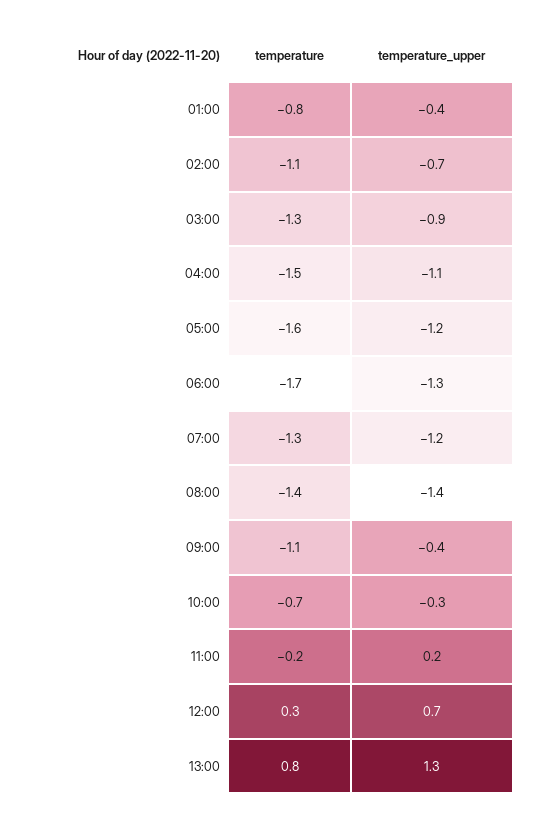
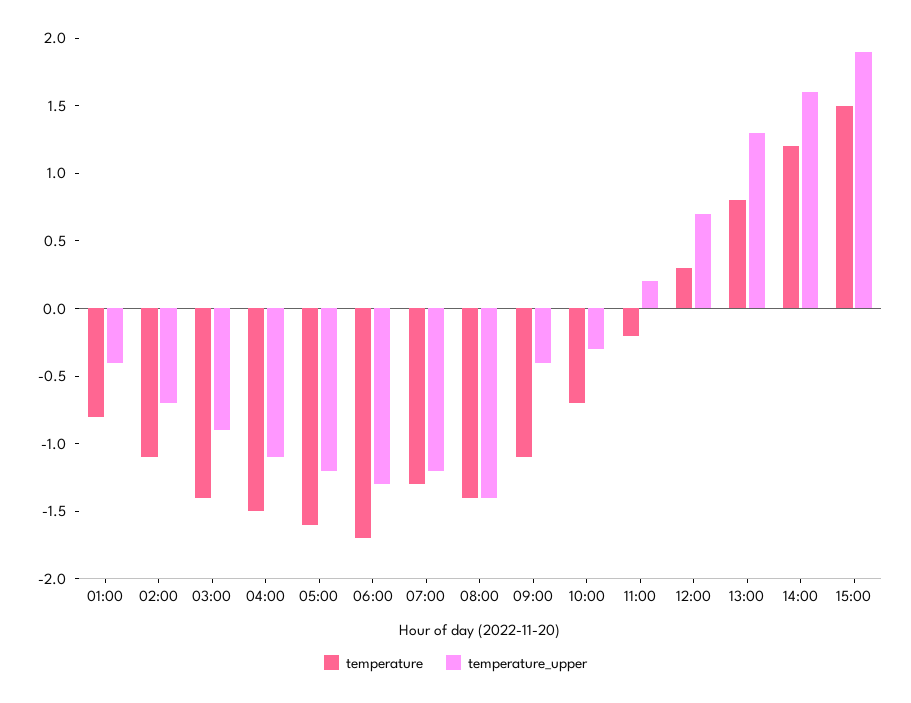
temperature, 03:00: -1.3 -> -1.4
temperature, 14:00: none -> 1.2
temperature_upper, 14:00: none -> 1.6
temperature, 15:00: none -> 1.5
temperature_upper, 15:00: none -> 1.9

